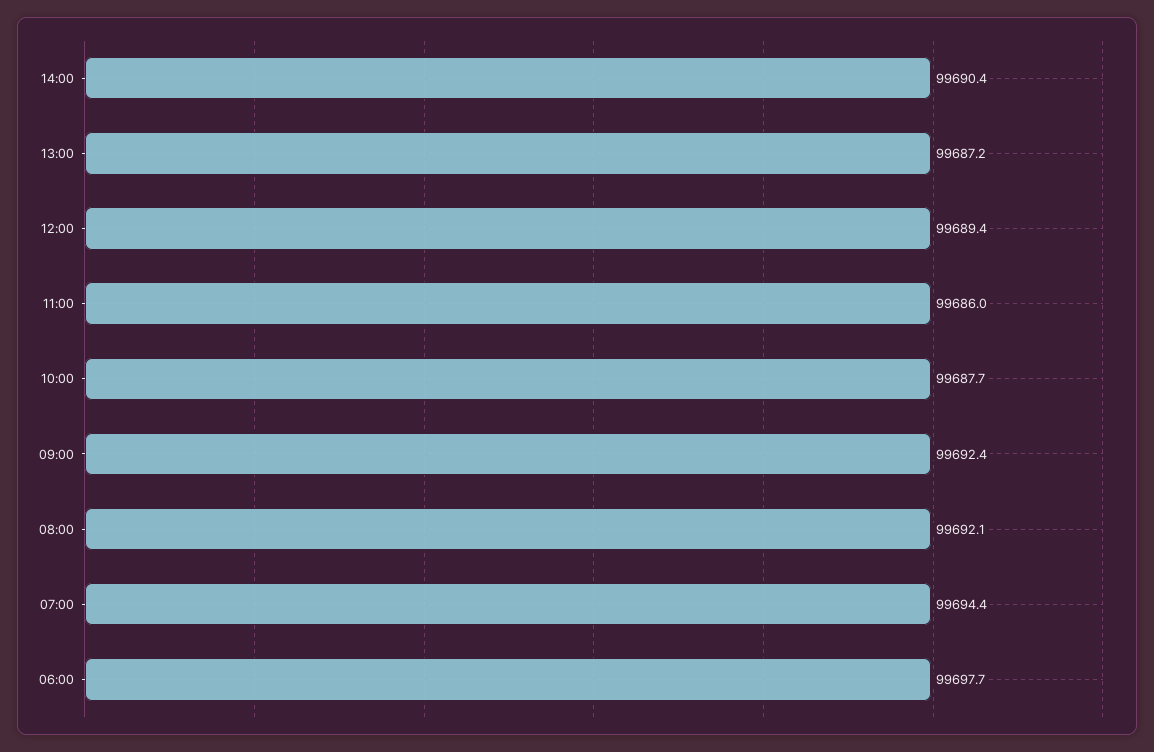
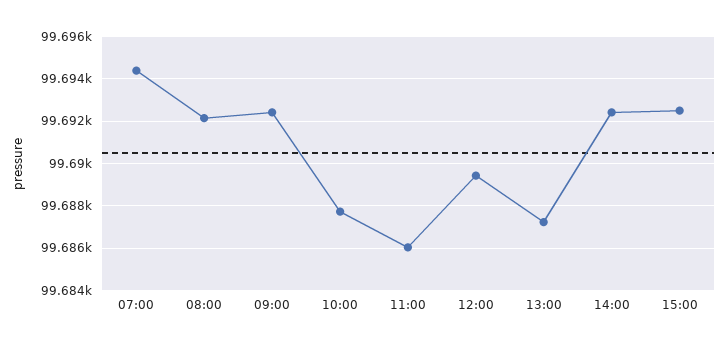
14:00: 99690.4 -> 99692.5
06:00: 99697.7 -> none
15:00: none -> 99692.5

